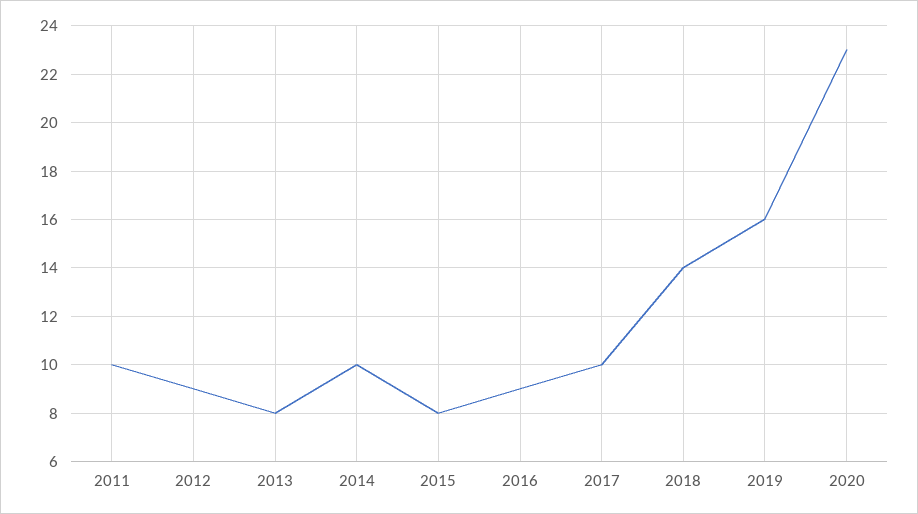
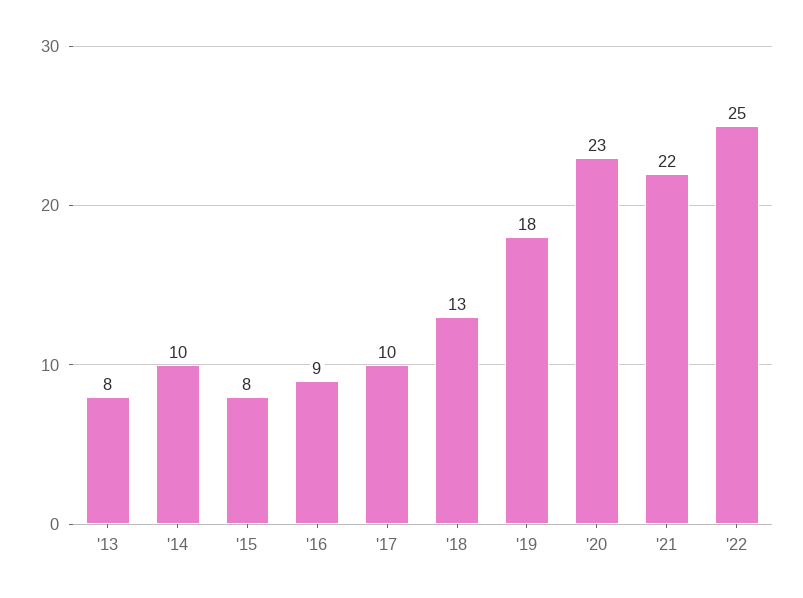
2011: 10 -> none
2012: 9 -> none
2018: 14 -> 13
2019: 16 -> 18
'21: none -> 22
'22: none -> 25

